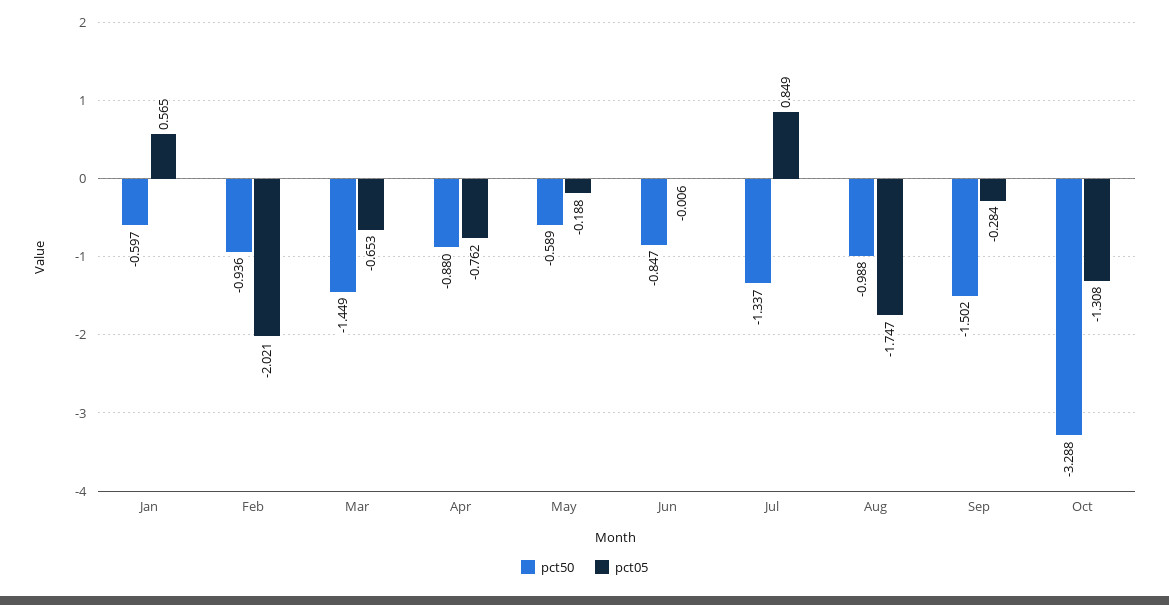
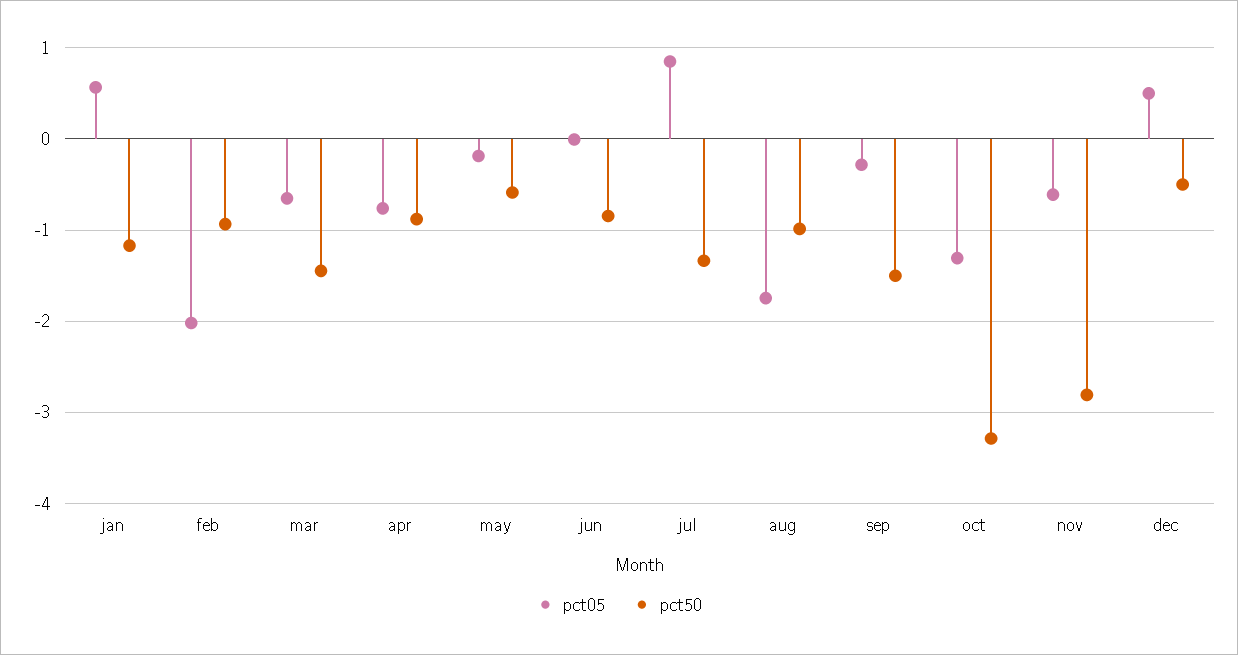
pct50, Jan: -0.597 -> -1.2
pct05, nov: none -> -0.6
pct50, nov: none -> -2.8
pct05, dec: none -> 0.5
pct50, dec: none -> -0.5

